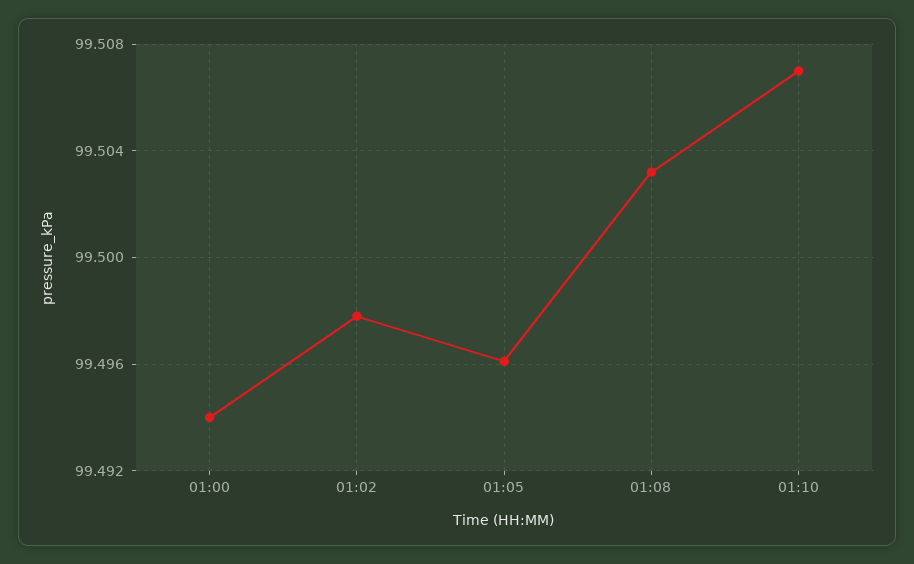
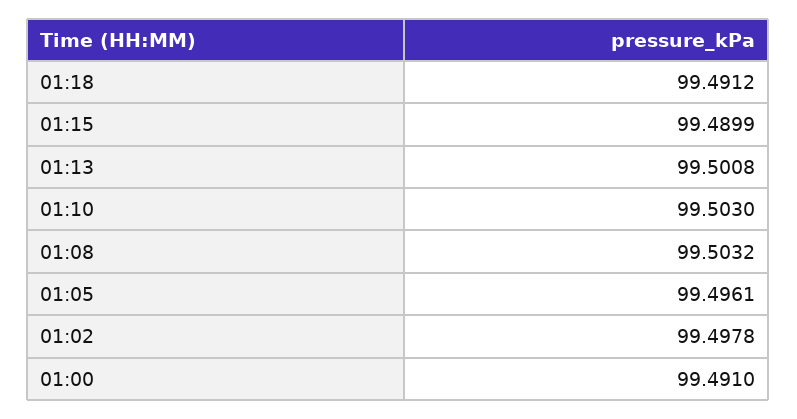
01:00: 99.494 -> 99.491
01:10: 99.507 -> 99.503
01:18: none -> 99.4912
01:15: none -> 99.4899
01:13: none -> 99.5008

